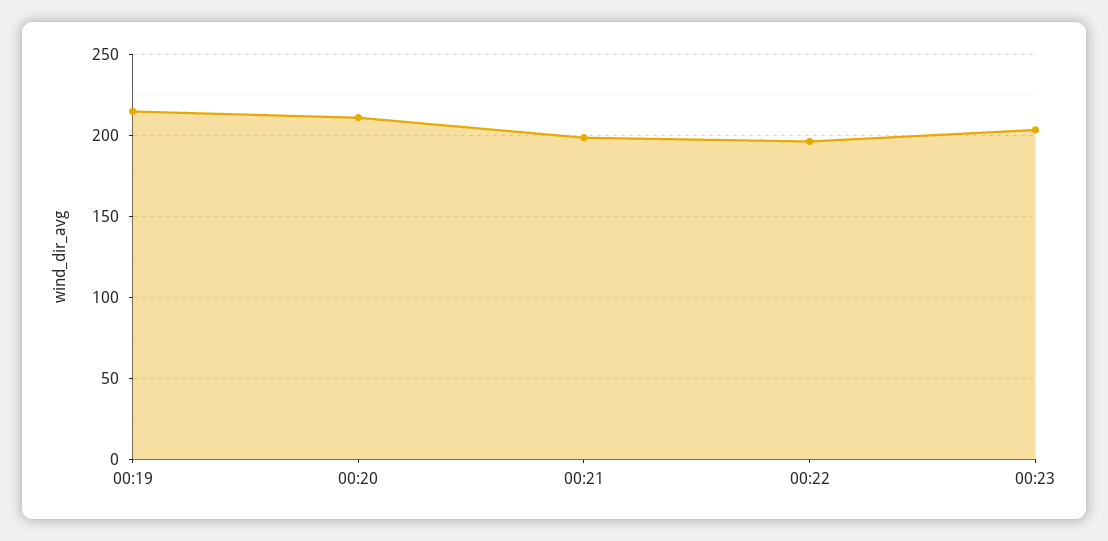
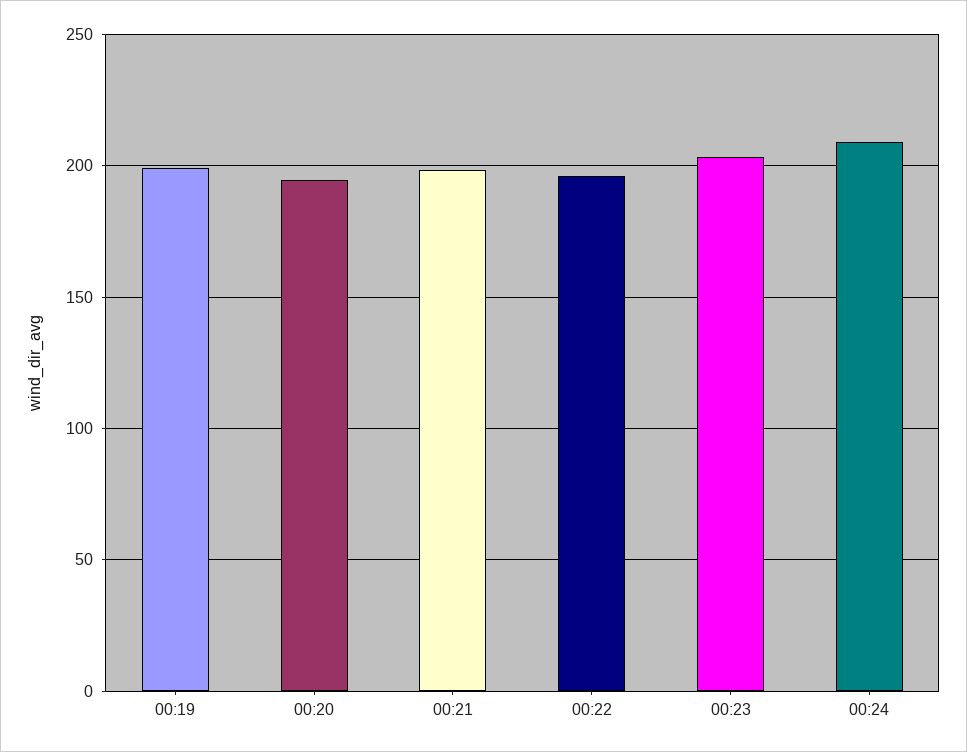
00:19: 215 -> 200
00:20: 210 -> 195
00:24: none -> 210

